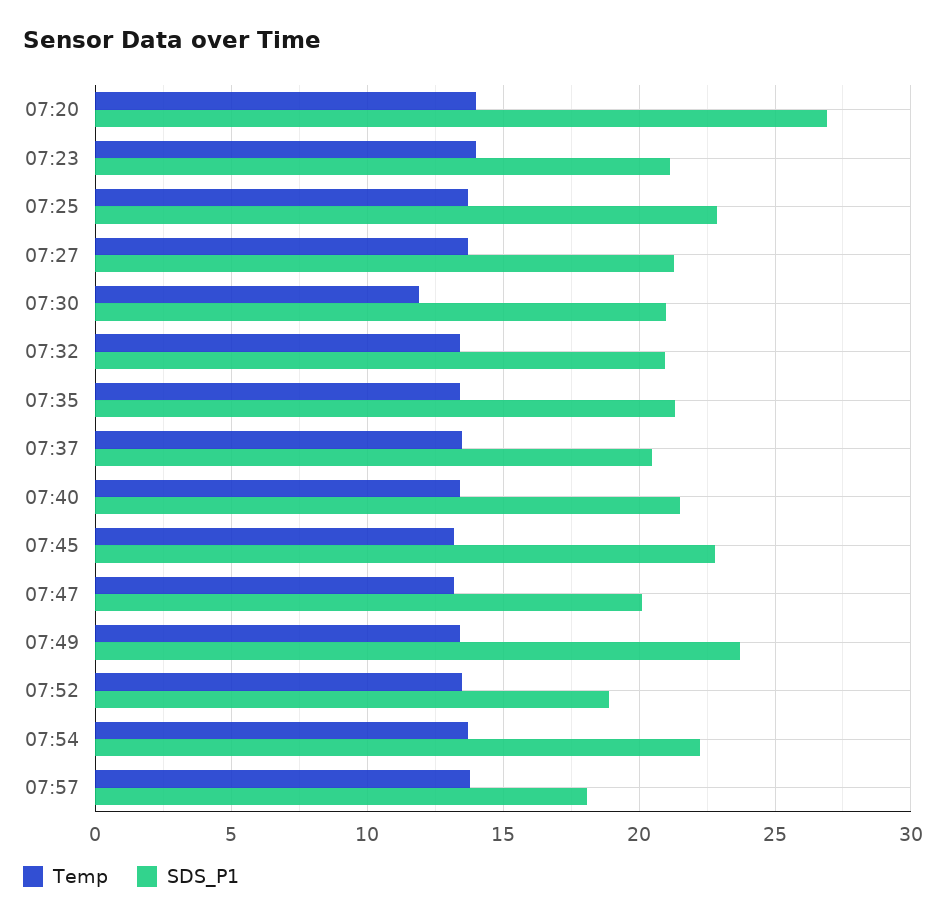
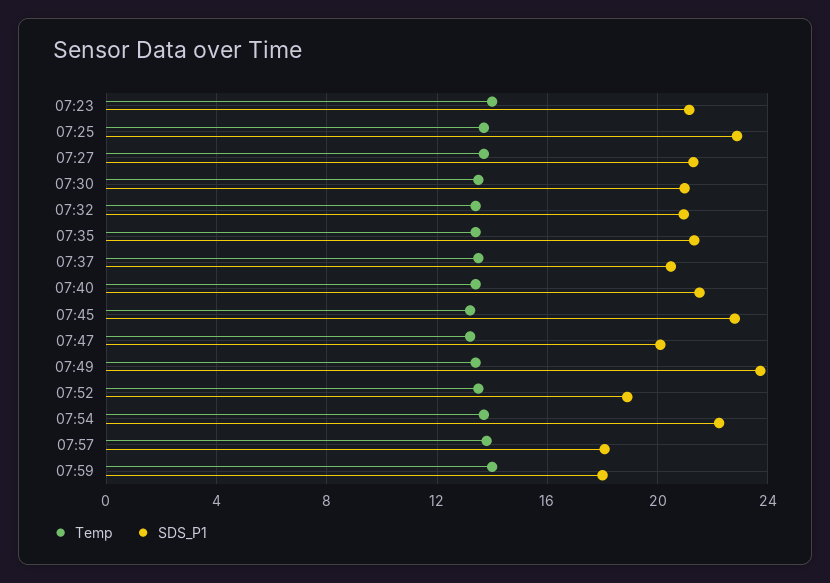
Temp, 07:20: 14 -> none
SDS_P1, 07:20: 27 -> none
Temp, 07:30: 12 -> 13.5
Temp, 07:59: none -> 14
SDS_P1, 07:59: none -> 18

